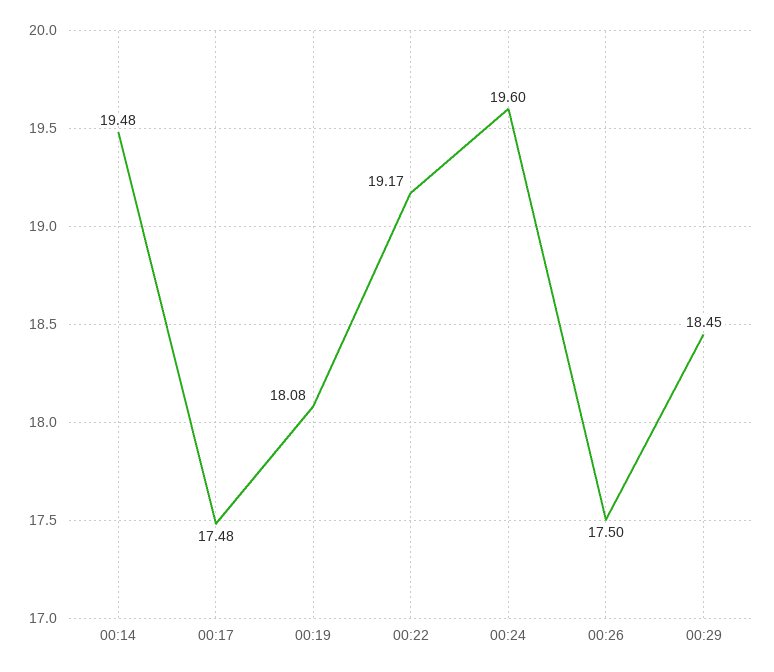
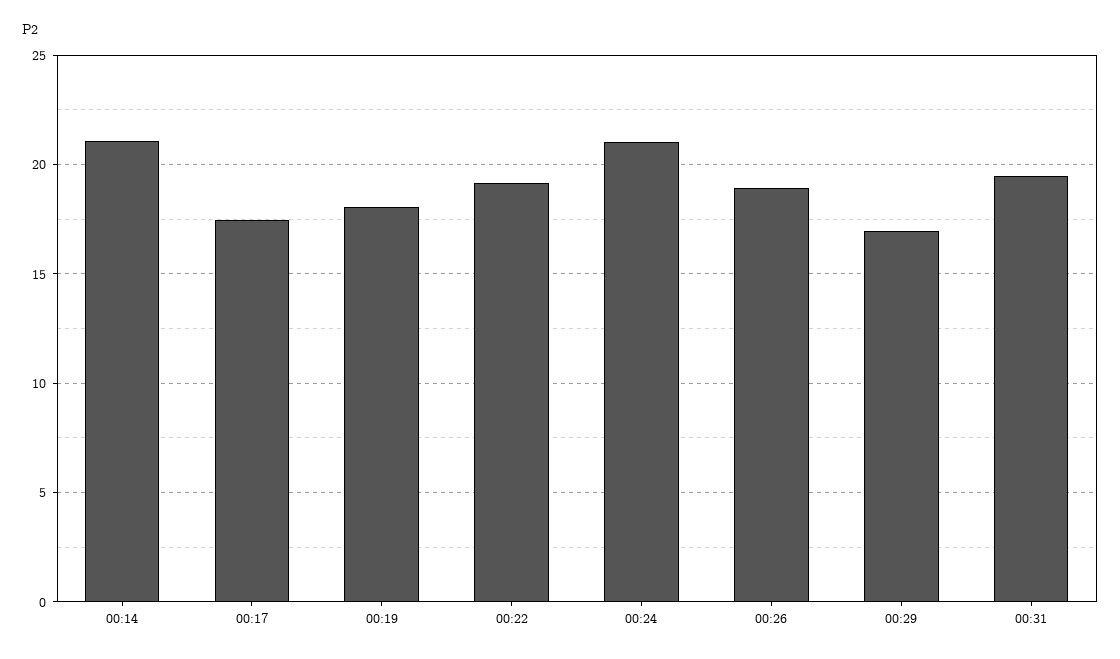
00:14: 19.48 -> 21
00:24: 19.6 -> 21
00:26: 17.5 -> 19
00:29: 18.45 -> 17
00:31: none -> 19.5

